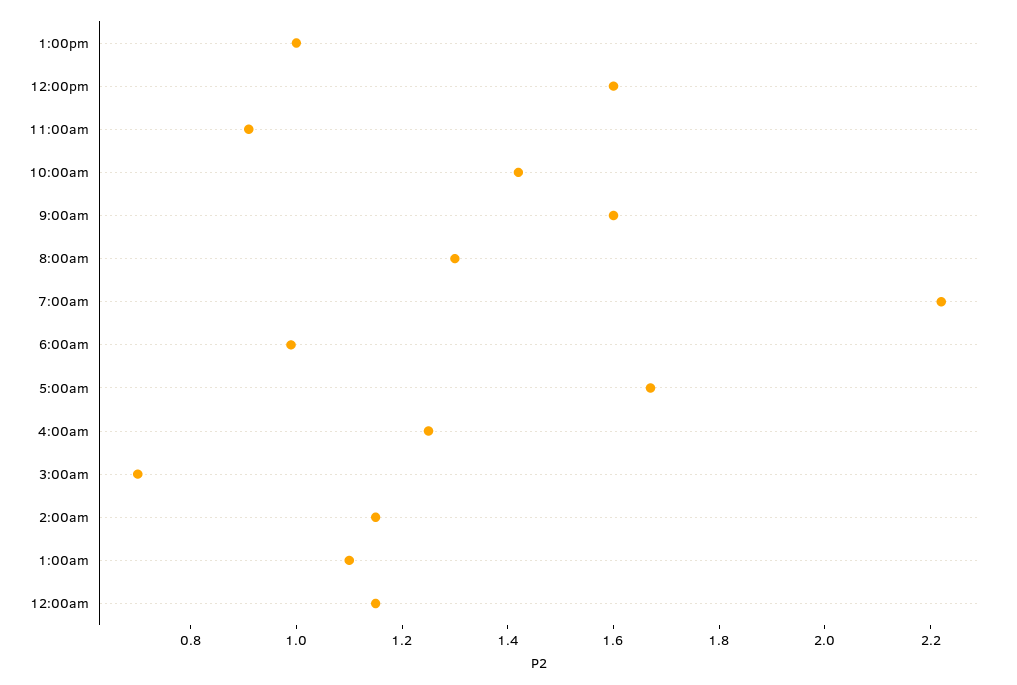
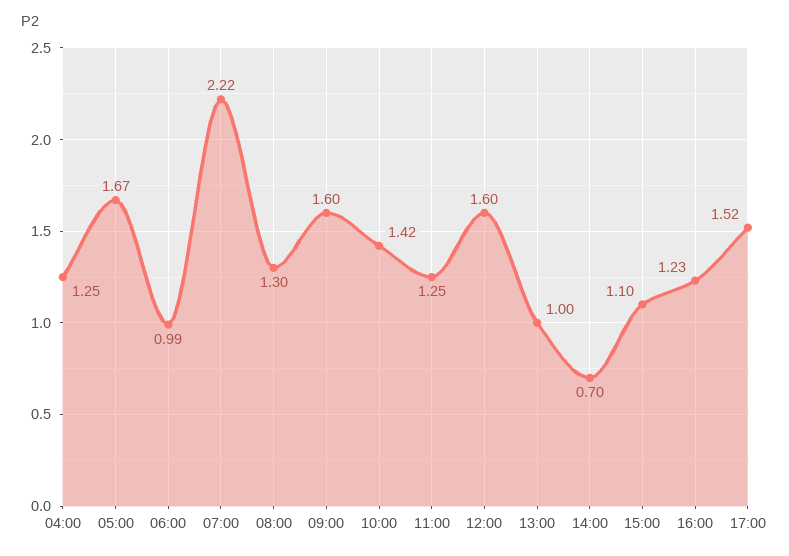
11:00am: 0.9 -> 1.25
3:00am: 0.7 -> none
2:00am: 1.15 -> none
1:00am: 1.1 -> none
12:00am: 1.15 -> none
14:00: none -> 0.7
15:00: none -> 1.1
16:00: none -> 1.23
17:00: none -> 1.52

